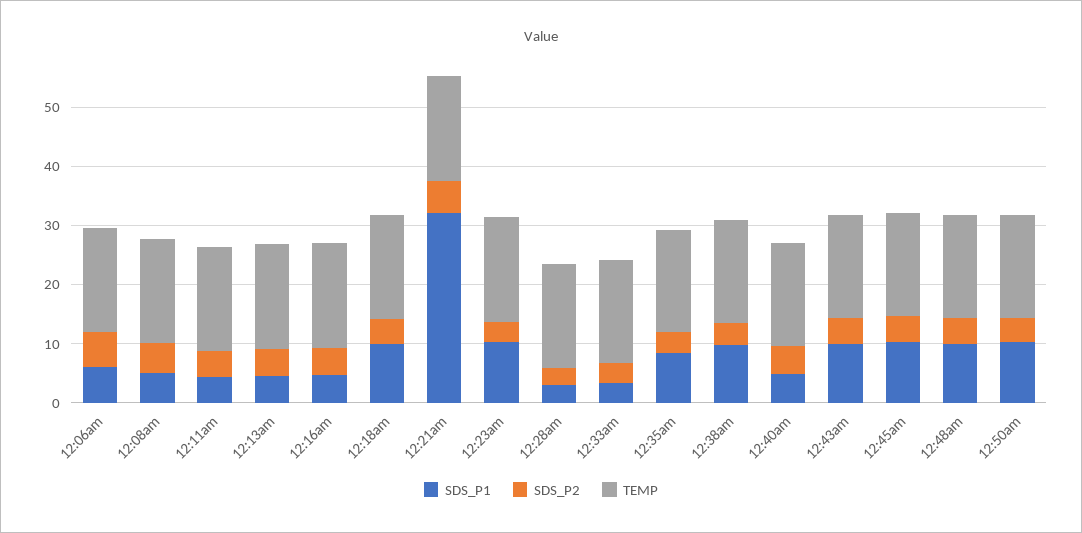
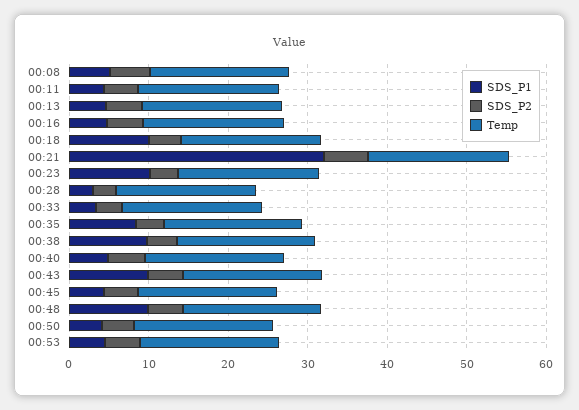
SDS_P1, 12:06am: 6 -> none
SDS_P2, 12:06am: 6 -> none
TEMP, 12:06am: 18 -> none
SDS_P1, 12:45am: 10 -> 4
SDS_P1, 12:50am: 10 -> 4
SDS_P1, 00:53: none -> 4
SDS_P2, 00:53: none -> 4
TEMP, 00:53: none -> 18

